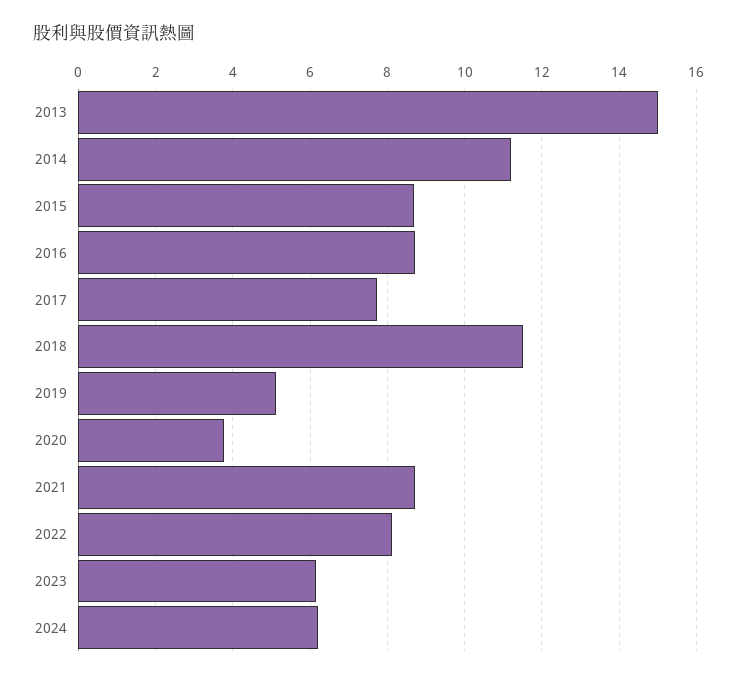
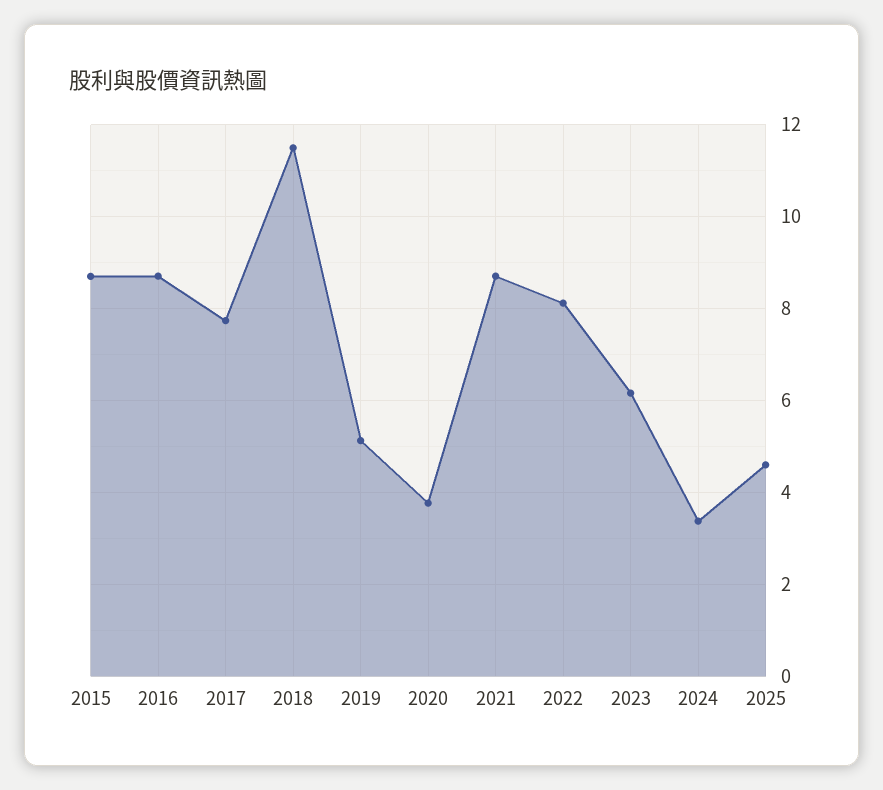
2013: 15 -> none
2014: 11.2 -> none
2024: 6.2 -> 3.4
2025: none -> 4.6

